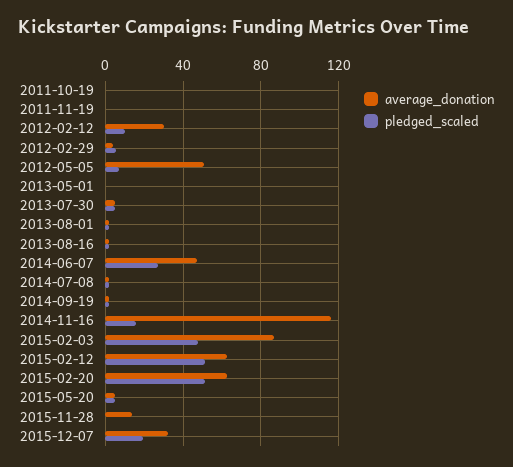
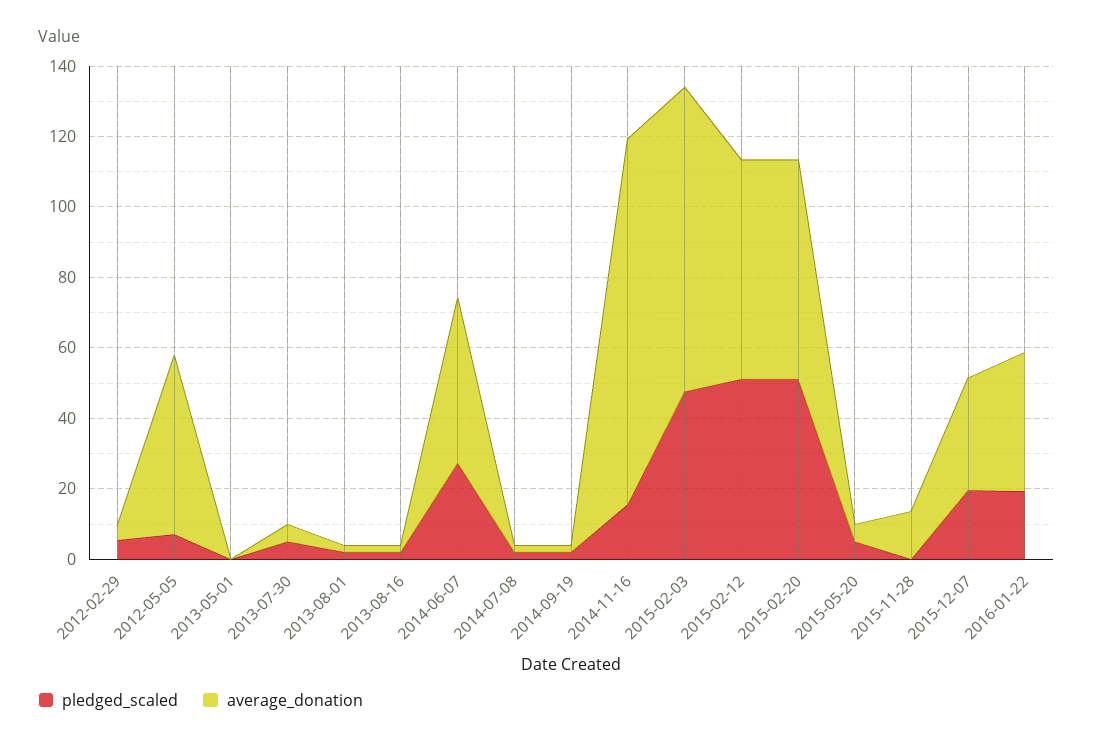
average_donation, 2011-10-19: 0 -> none
pledged_scaled, 2011-10-19: 0 -> none
average_donation, 2011-11-19: 0 -> none
pledged_scaled, 2011-11-19: 0 -> none
average_donation, 2012-02-12: 30 -> none
pledged_scaled, 2012-02-12: 10 -> none
average_donation, 2014-11-16: 115 -> 105
pledged_scaled, 2016-01-22: none -> 20
average_donation, 2016-01-22: none -> 40

